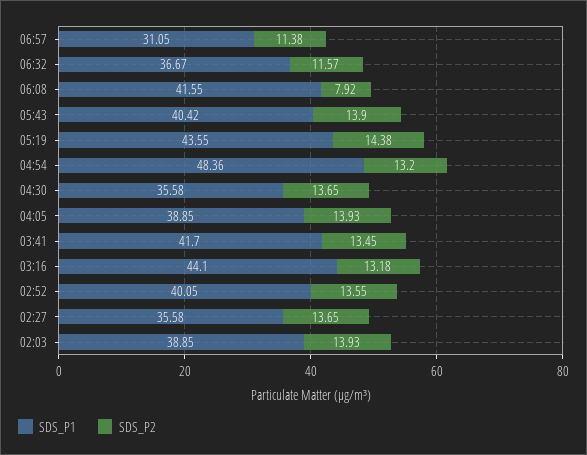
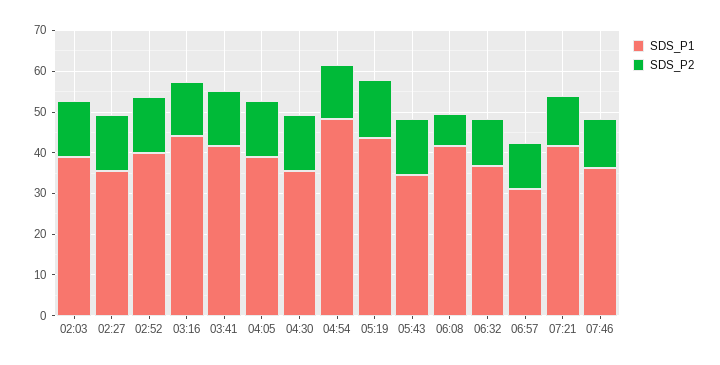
SDS_P1, 05:43: 40.42 -> 34
SDS_P1, 07:21: none -> 42
SDS_P2, 07:21: none -> 12
SDS_P1, 07:46: none -> 36
SDS_P2, 07:46: none -> 12

